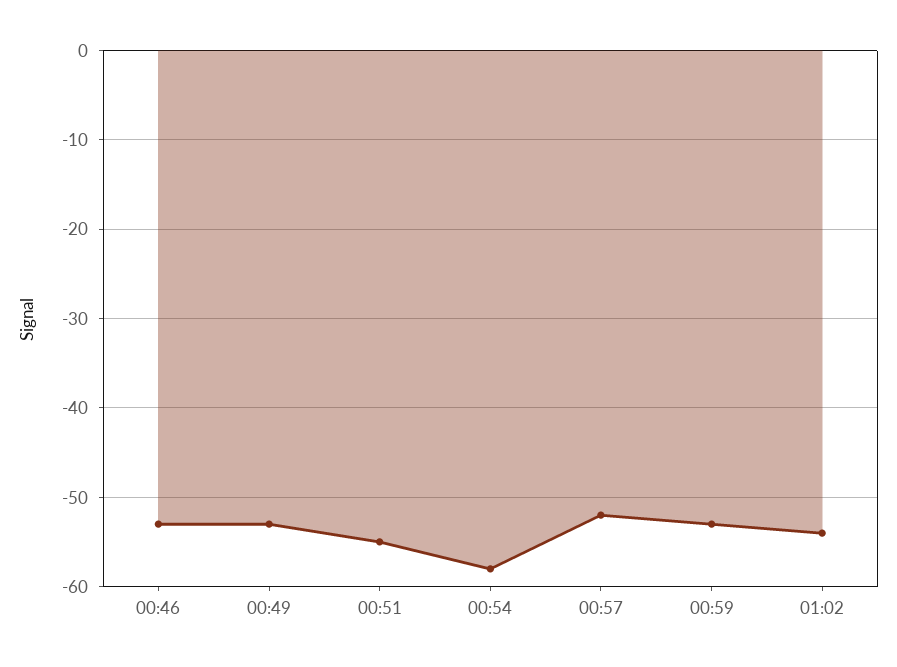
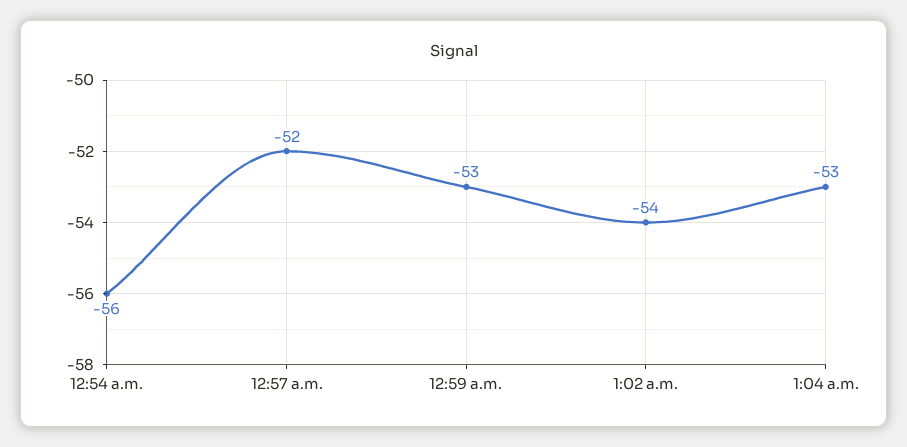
00:46: -53 -> none
00:49: -53 -> none
00:51: -55 -> none
00:54: -58 -> -56
1:04 a.m.: none -> -53

